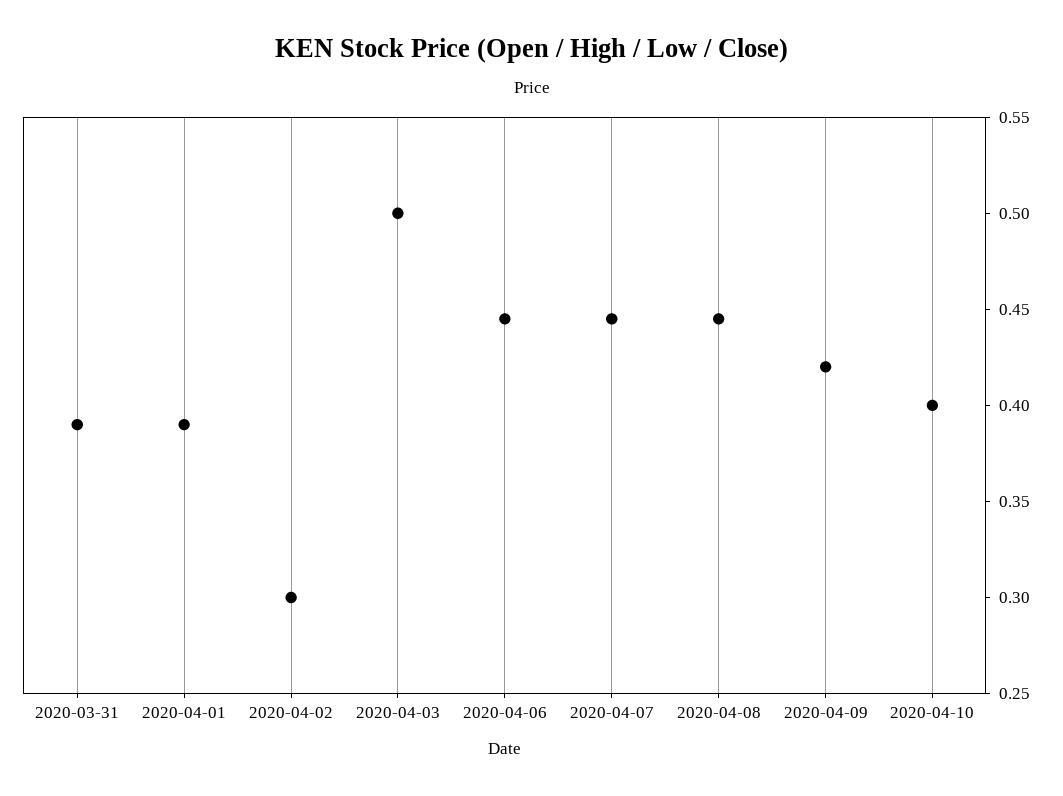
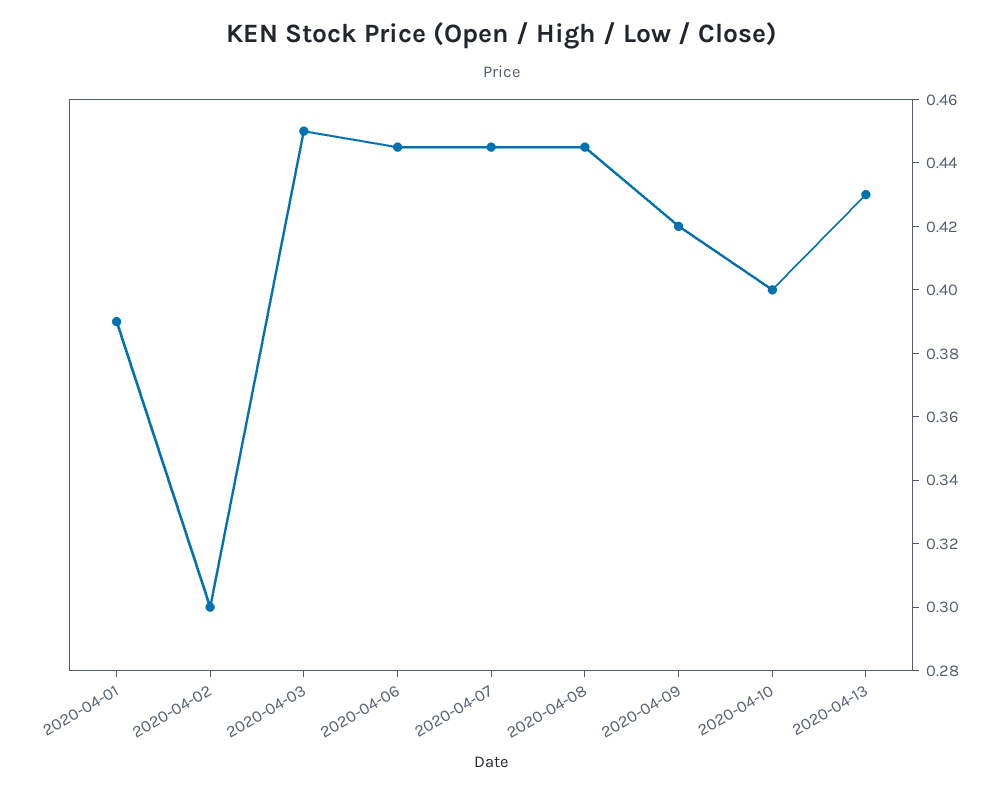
2020-03-31: 0.39 -> none
2020-04-03: 0.5 -> 0.45
2020-04-13: none -> 0.43

